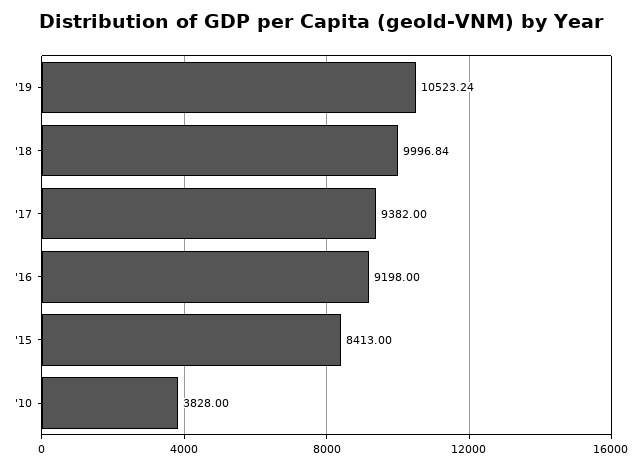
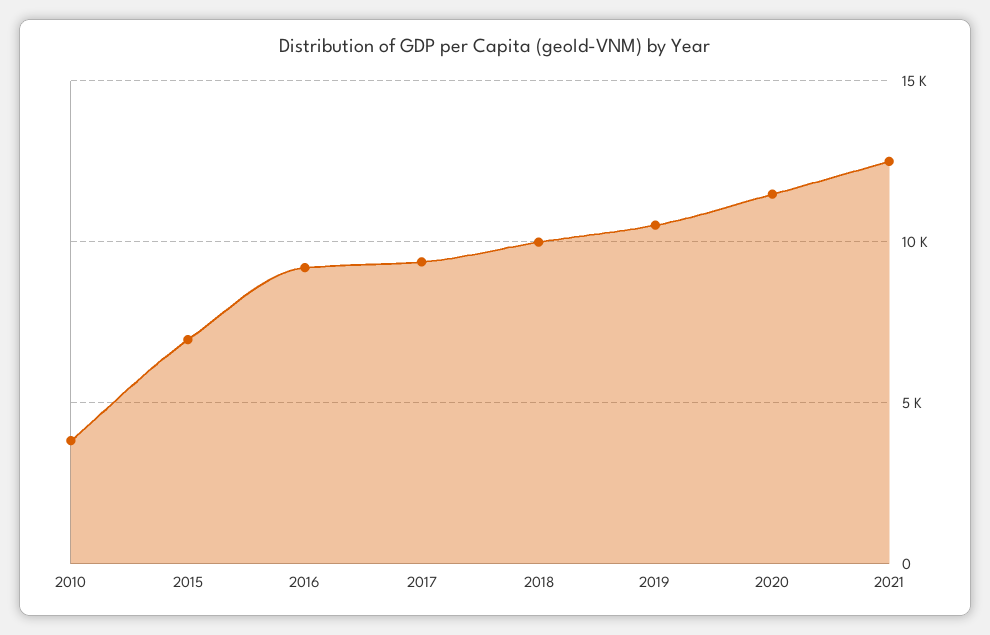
'15: 8413 -> 7000
2020: none -> 11500
2021: none -> 12500

